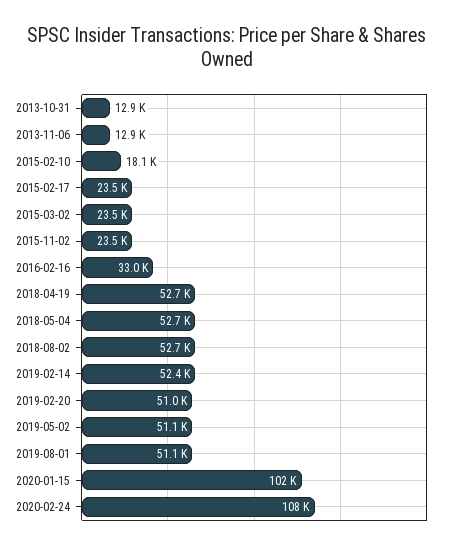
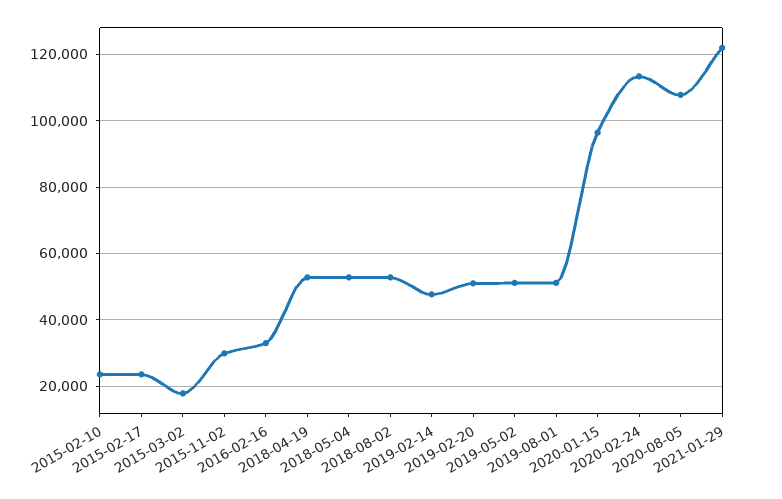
2013-10-31: 12900 -> none
2013-11-06: 12900 -> none
2015-02-10: 18100 -> 24000
2015-03-02: 23500 -> 18000
2015-11-02: 23500 -> 30000
2019-02-14: 52400 -> 48000
2020-01-15: 102000 -> 96000
2020-02-24: 108000 -> 114000
2020-08-05: none -> 108000
2021-01-29: none -> 122000

